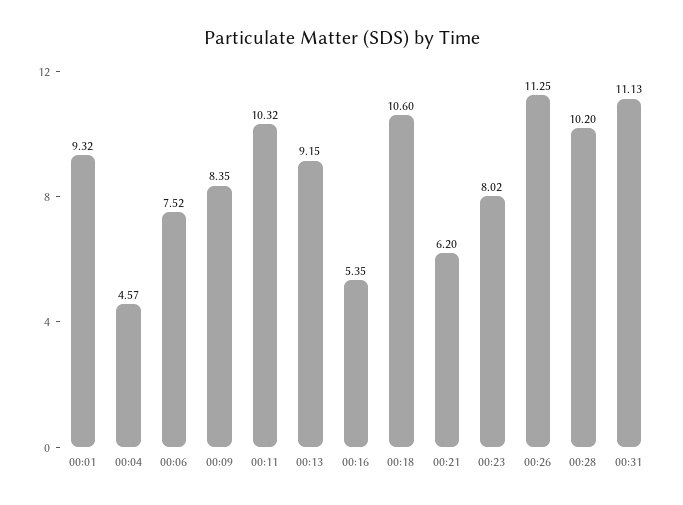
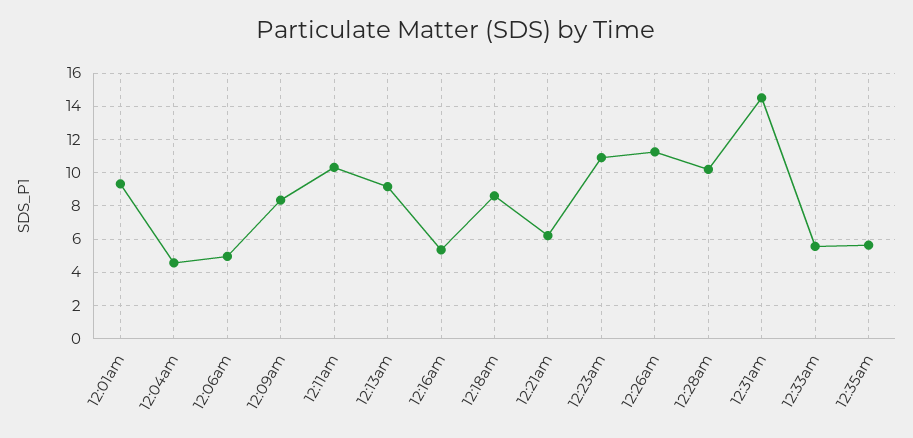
00:06: 7.52 -> 5
00:18: 10.6 -> 8.5
00:23: 8.02 -> 11
00:31: 11.13 -> 14.5
12:33am: none -> 5.5
12:35am: none -> 5.5

